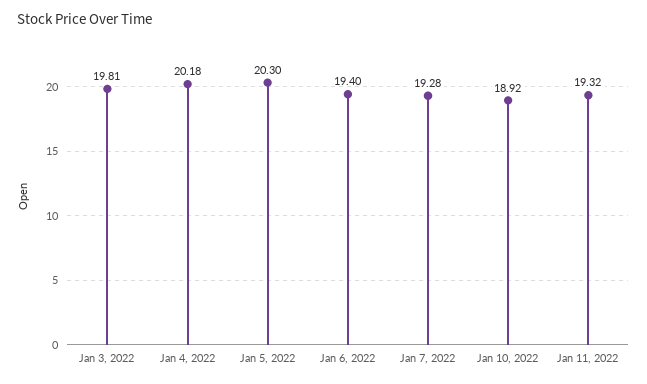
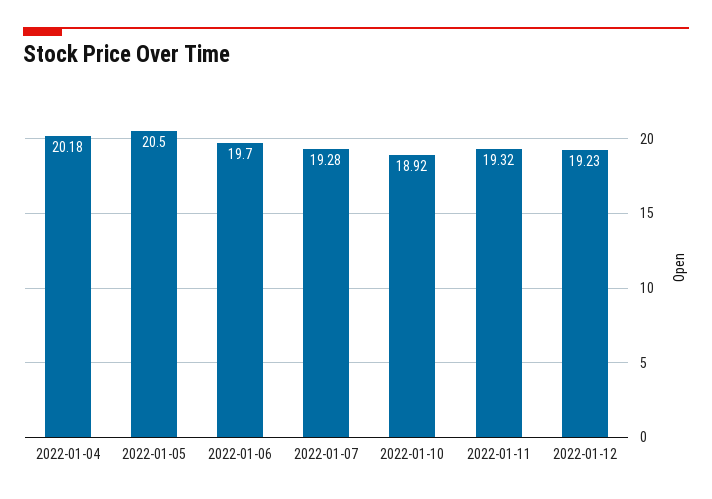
Jan 3, 2022: 19.81 -> none
Jan 5, 2022: 20.3 -> 20.5
Jan 6, 2022: 19.4 -> 19.7
2022-01-12: none -> 19.23

